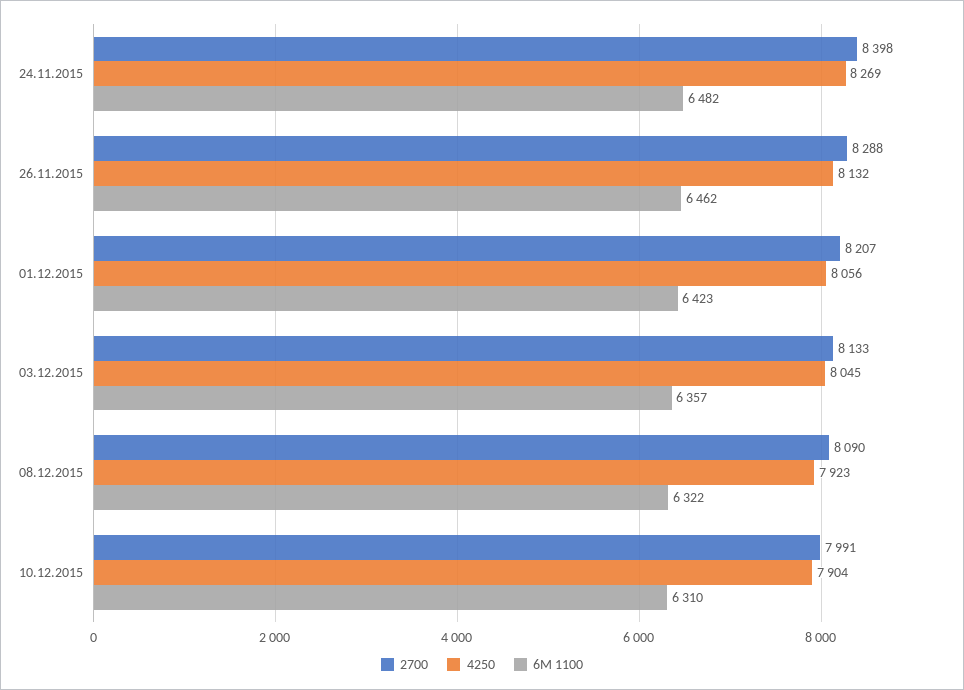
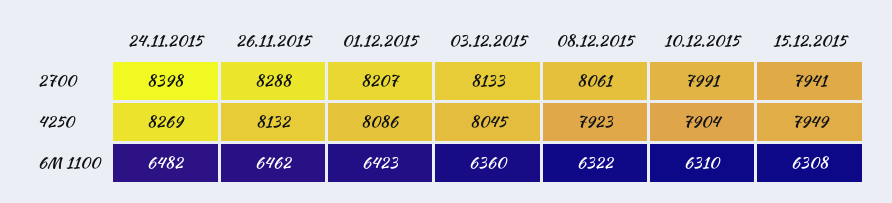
4250, 01.12.2015: 8056 -> 8086
6M 1100, 03.12.2015: 6357 -> 6360
2700, 08.12.2015: 8090 -> 8061
2700, 15.12.2015: none -> 7941
4250, 15.12.2015: none -> 7949
6M 1100, 15.12.2015: none -> 6308

